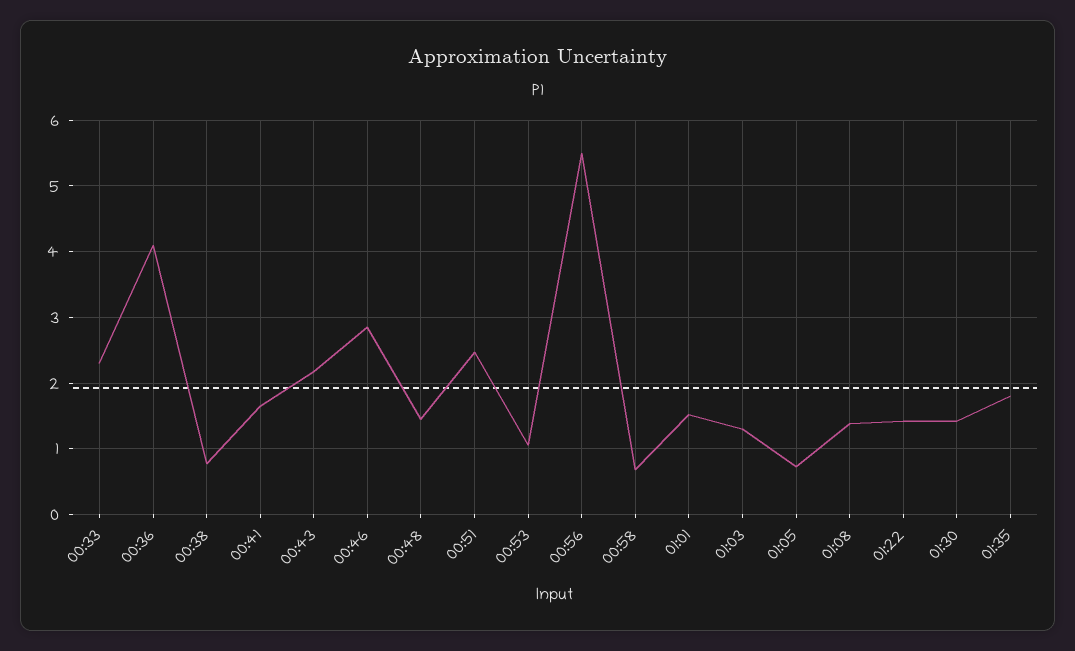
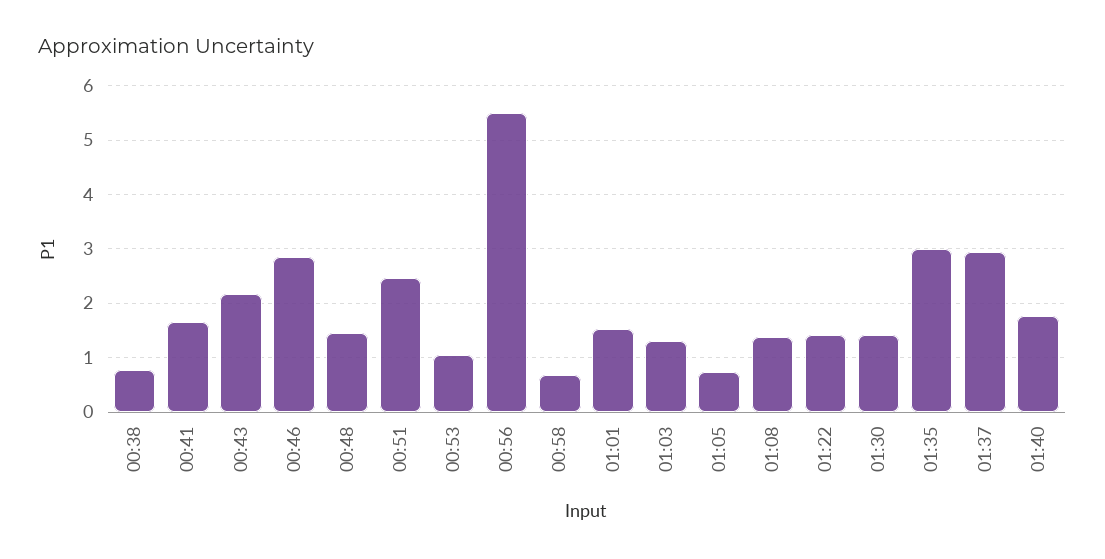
00:33: 2.3 -> none
00:36: 4.1 -> none
01:35: 1.8 -> 3
01:37: none -> 3
01:40: none -> 1.8

